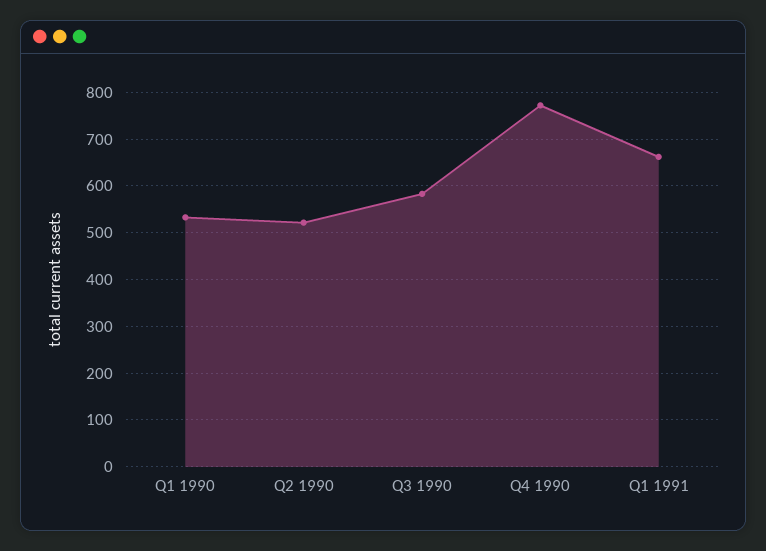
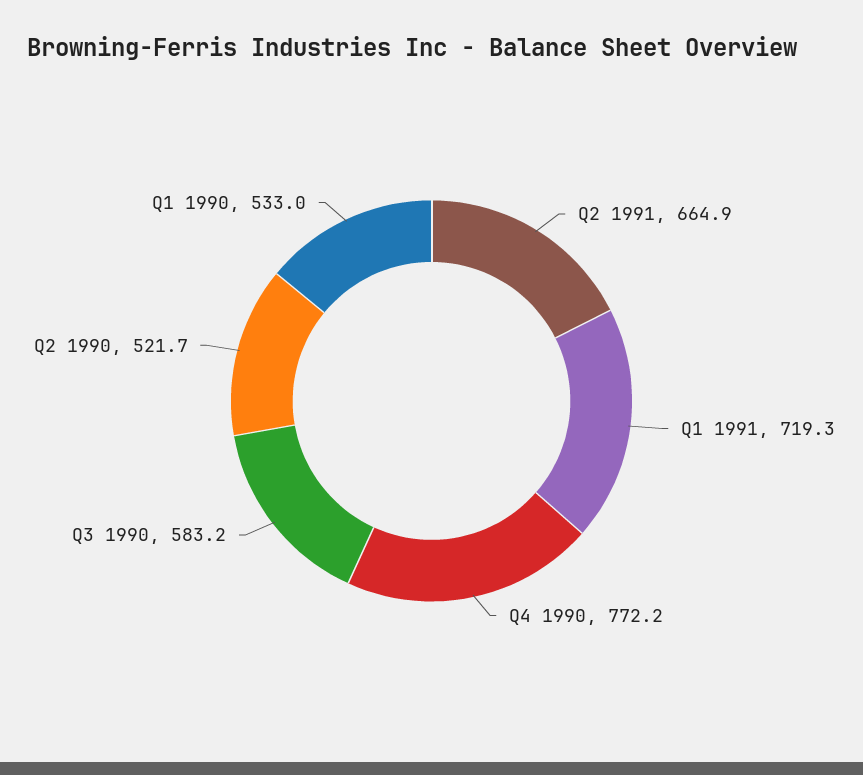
Q1 1991: 660 -> 719.3
Q2 1991: none -> 664.9

